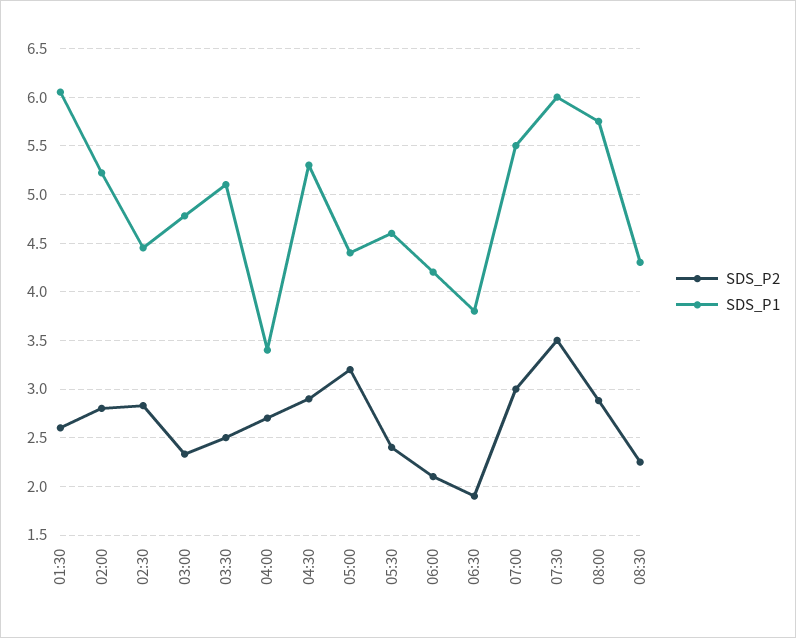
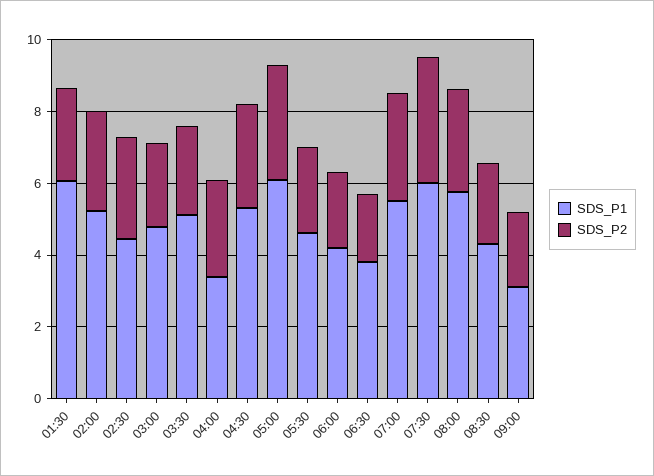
SDS_P1, 05:00: 4.4 -> 6
SDS_P1, 09:00: none -> 3
SDS_P2, 09:00: none -> 2

